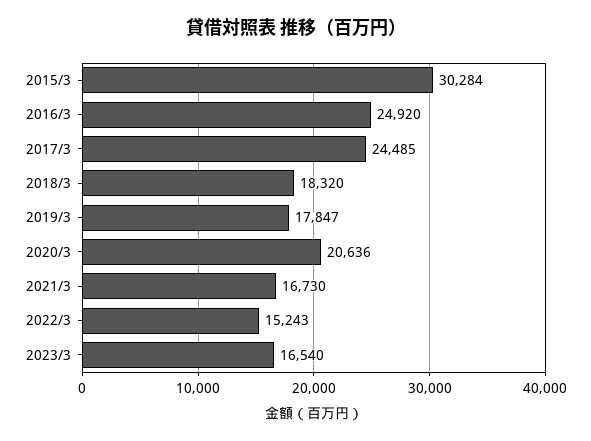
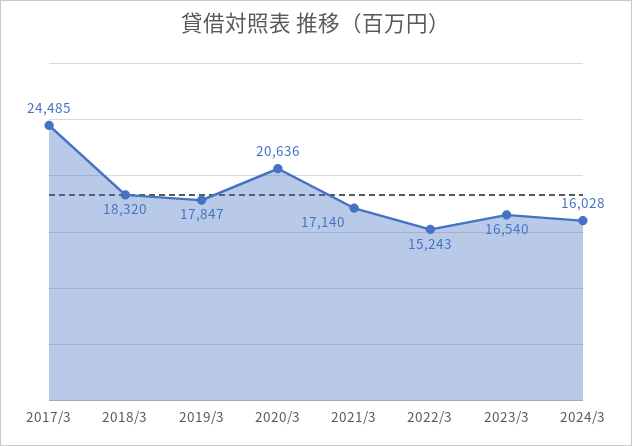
2015/3: 30284 -> none
2016/3: 24920 -> none
2021/3: 16730 -> 17140
2024/3: none -> 16028

